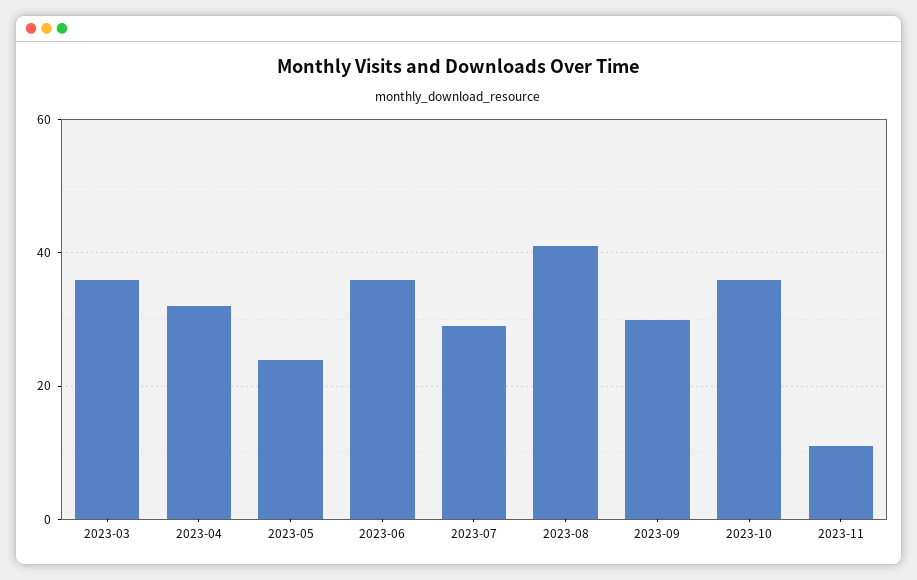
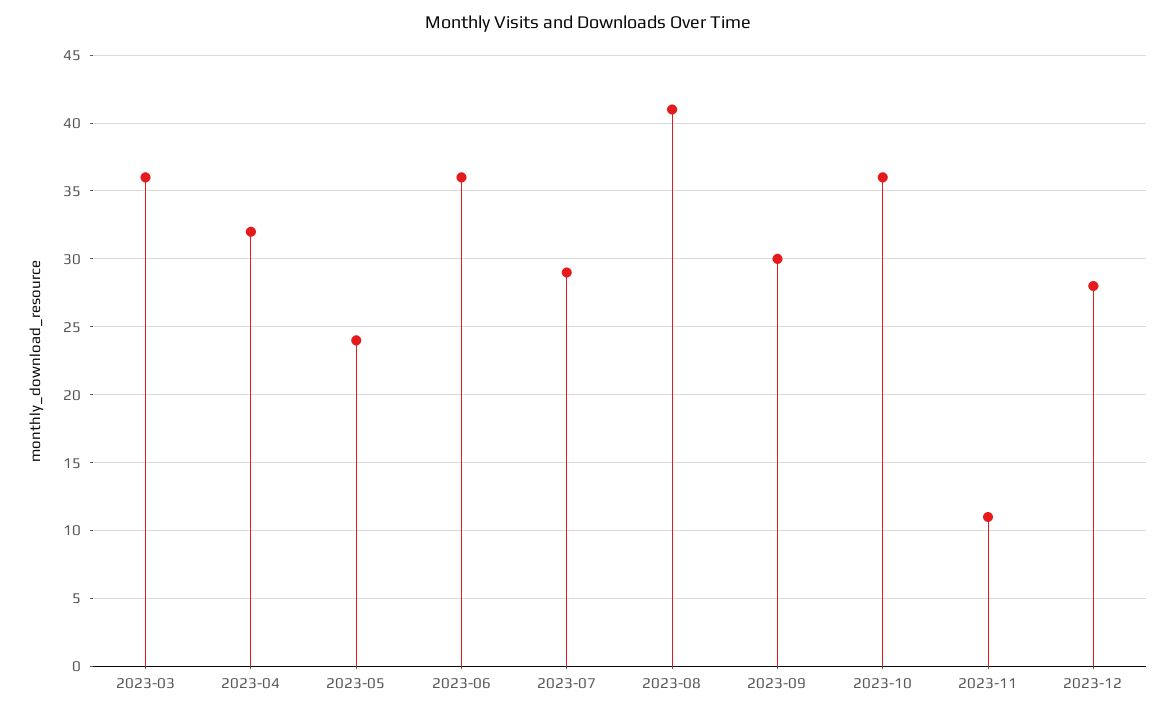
2023-12: none -> 28

